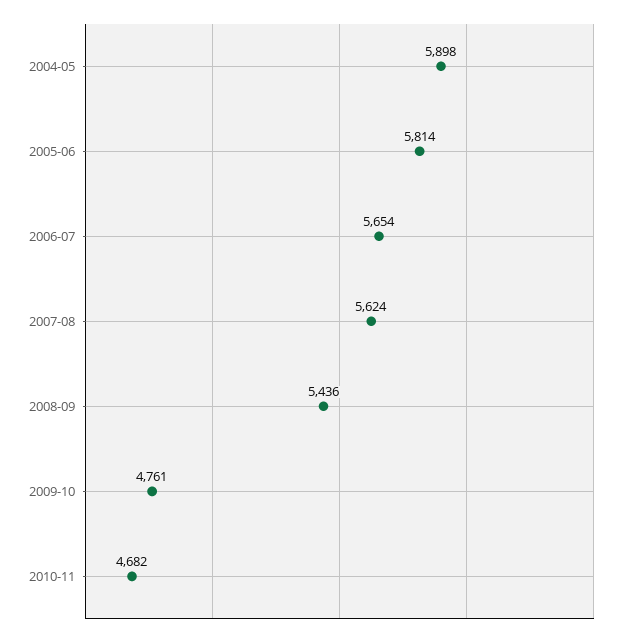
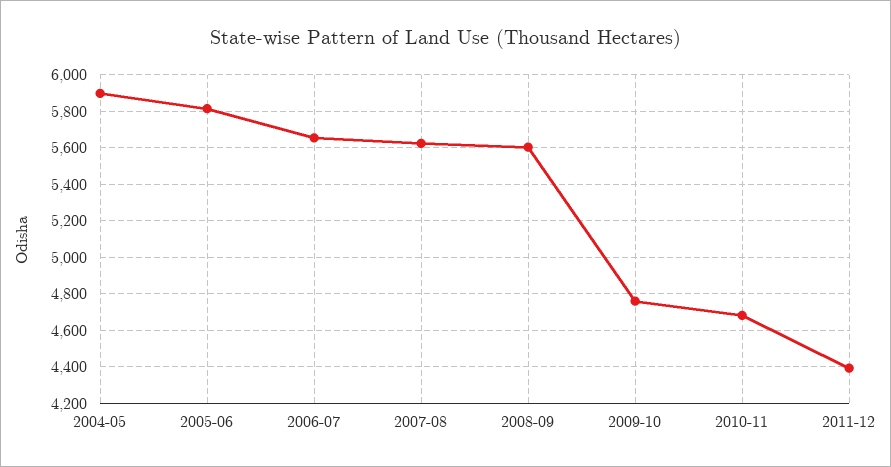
2008-09: 5436 -> 5600
2011-12: none -> 4400

